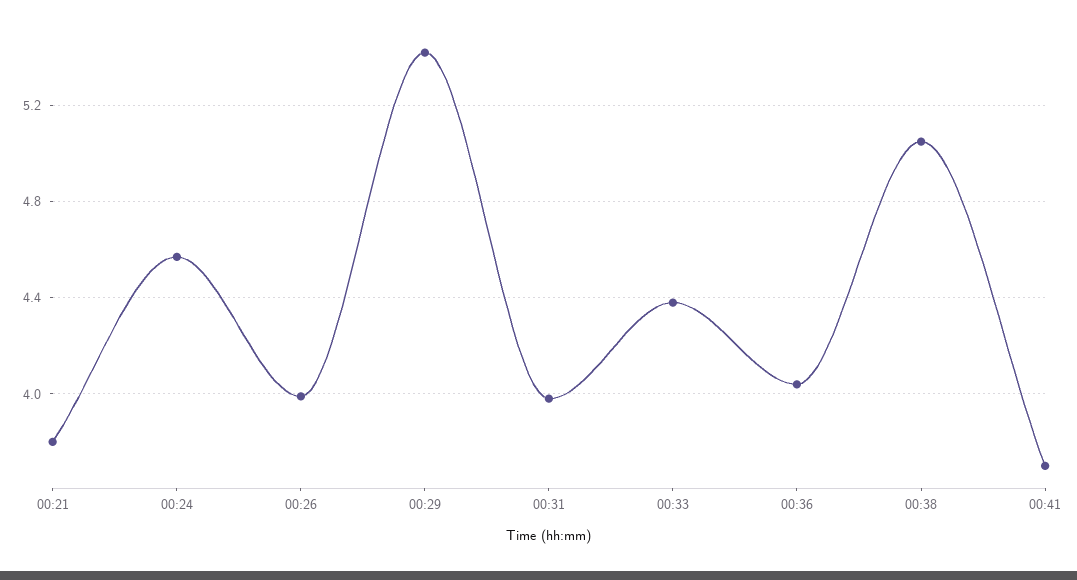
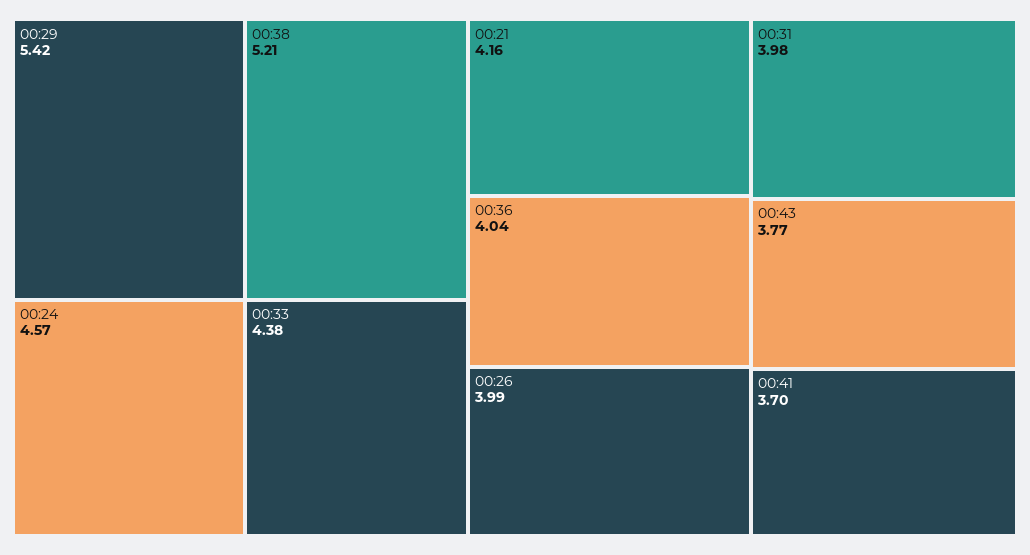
00:21: 3.8 -> 4.16
00:38: 5.05 -> 5.21
00:43: none -> 3.77

